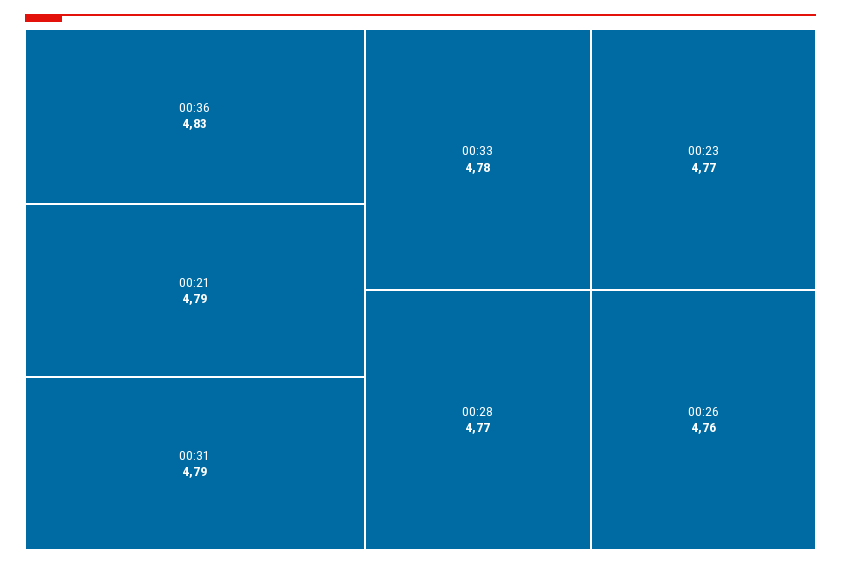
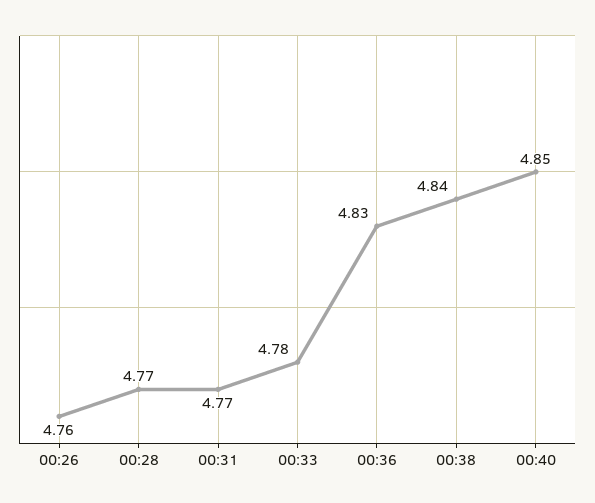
00:21: 4.79 -> none
00:31: 4.79 -> 4.77
00:23: 4.77 -> none
00:38: none -> 4.84
00:40: none -> 4.85

